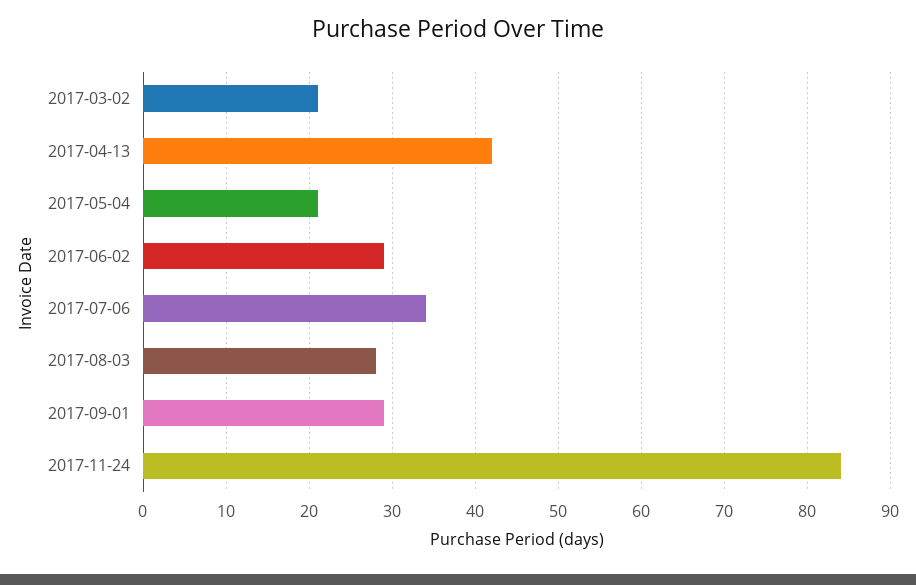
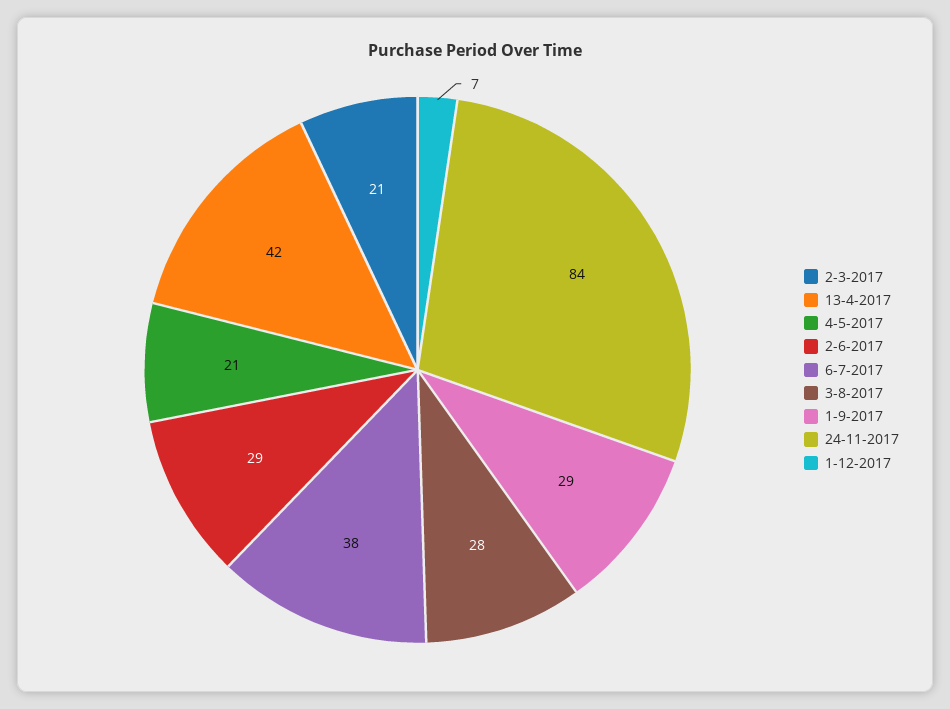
2017-07-06: 34 -> 38
1-12-2017: none -> 7

